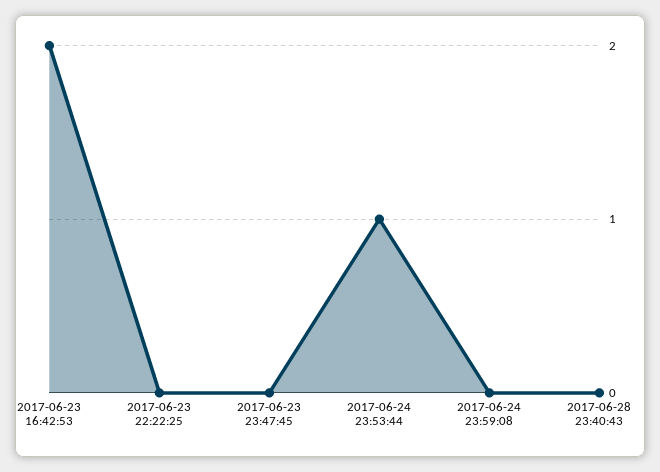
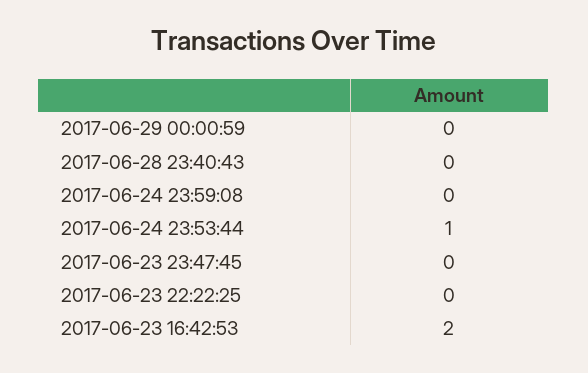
2017-06-29 00:00:59: none -> 0

